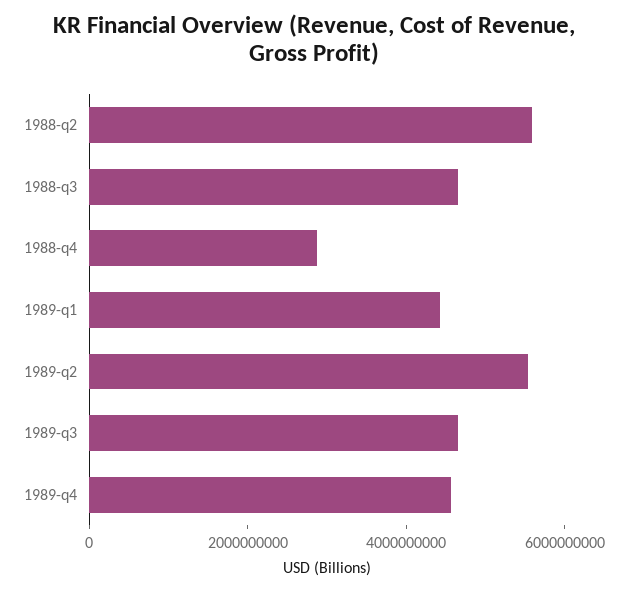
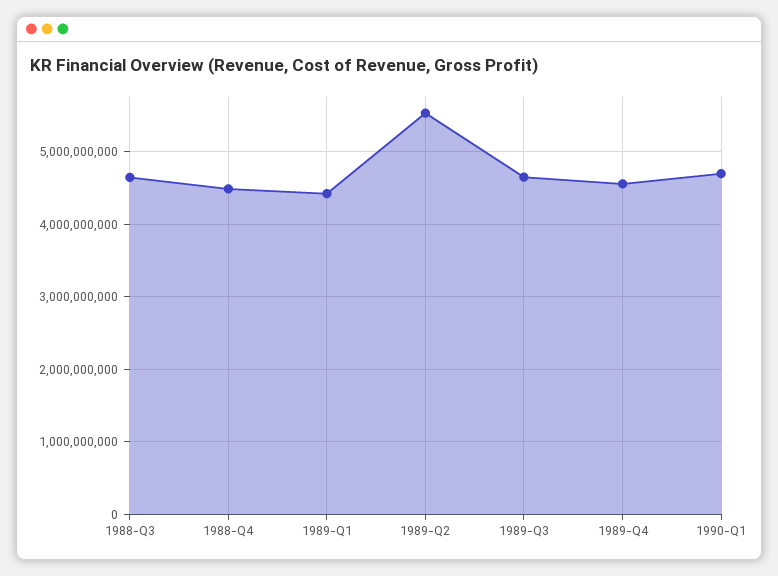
1988-q2: 5500000000 -> none
1988-q4: 3000000000 -> 4500000000
1990-Q1: none -> 4700000000

